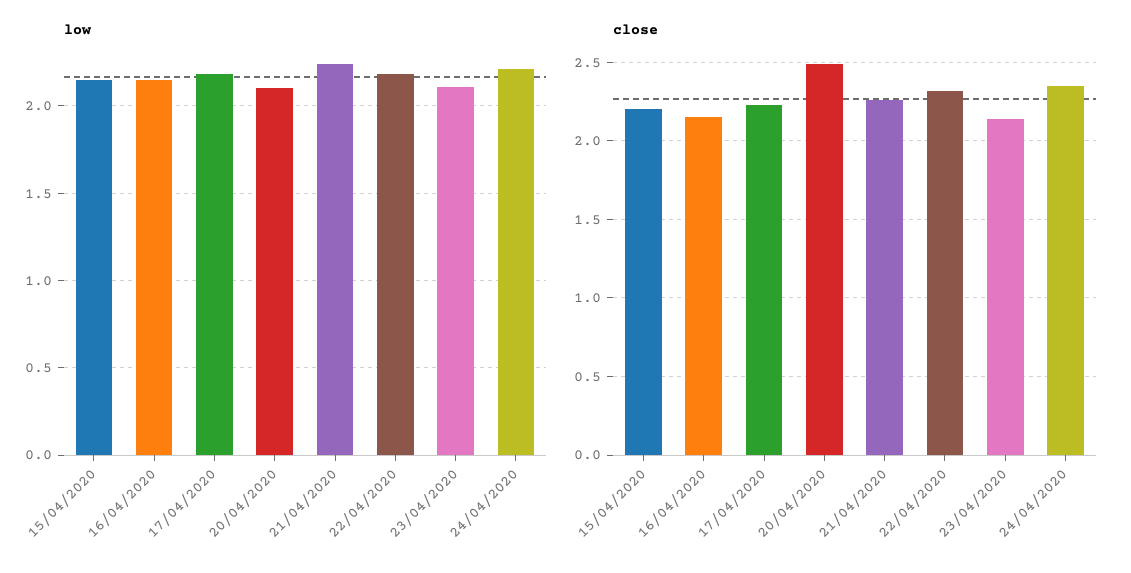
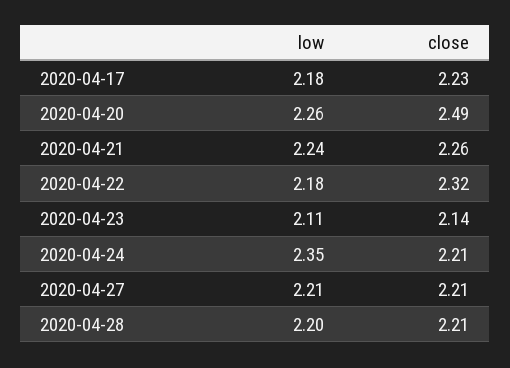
low, 15/04/2020: 2.15 -> none
low, 16/04/2020: 2.15 -> none
low, 20/04/2020: 2.1 -> 2.26
low, 24/04/2020: 2.2 -> 2.35
close, 15/04/2020: 2.2 -> none
close, 16/04/2020: 2.15 -> none
close, 24/04/2020: 2.35 -> 2.21
low, 2020-04-27: none -> 2.21
close, 2020-04-27: none -> 2.21
low, 2020-04-28: none -> 2.2
close, 2020-04-28: none -> 2.21

